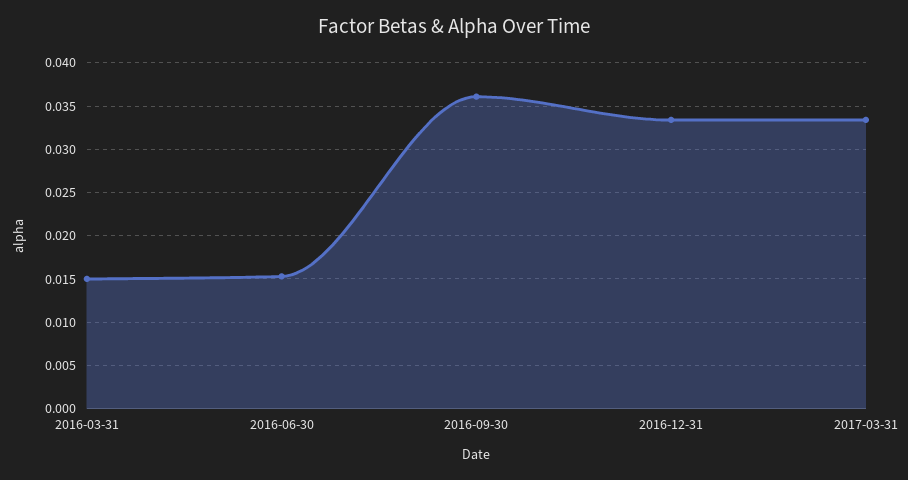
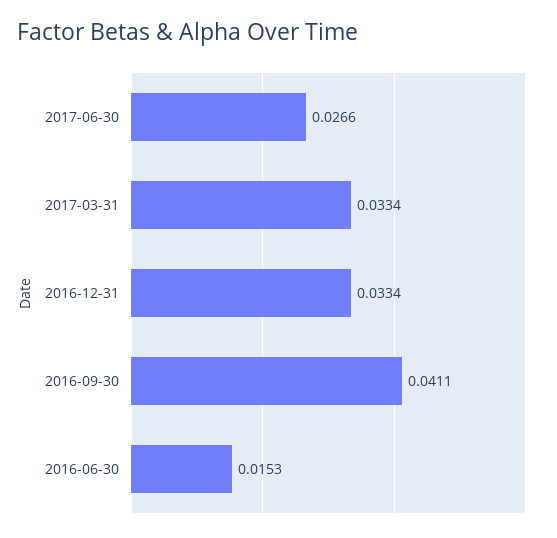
2016-03-31: 0.015 -> none
2016-09-30: 0.036 -> 0.0411
2017-06-30: none -> 0.0266

